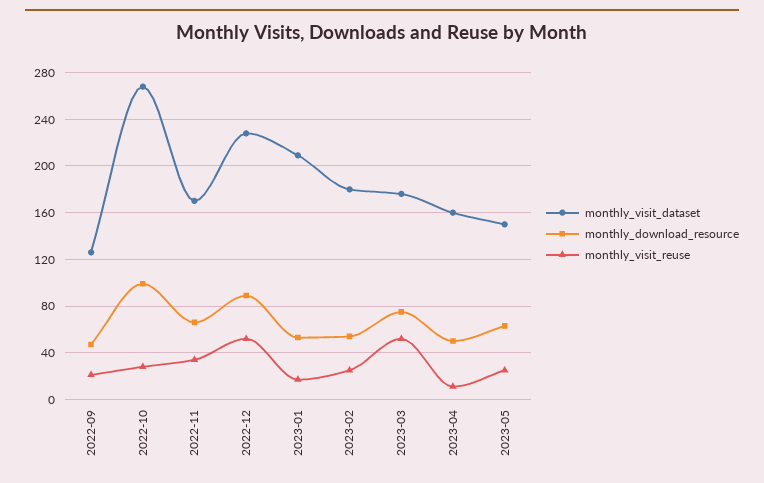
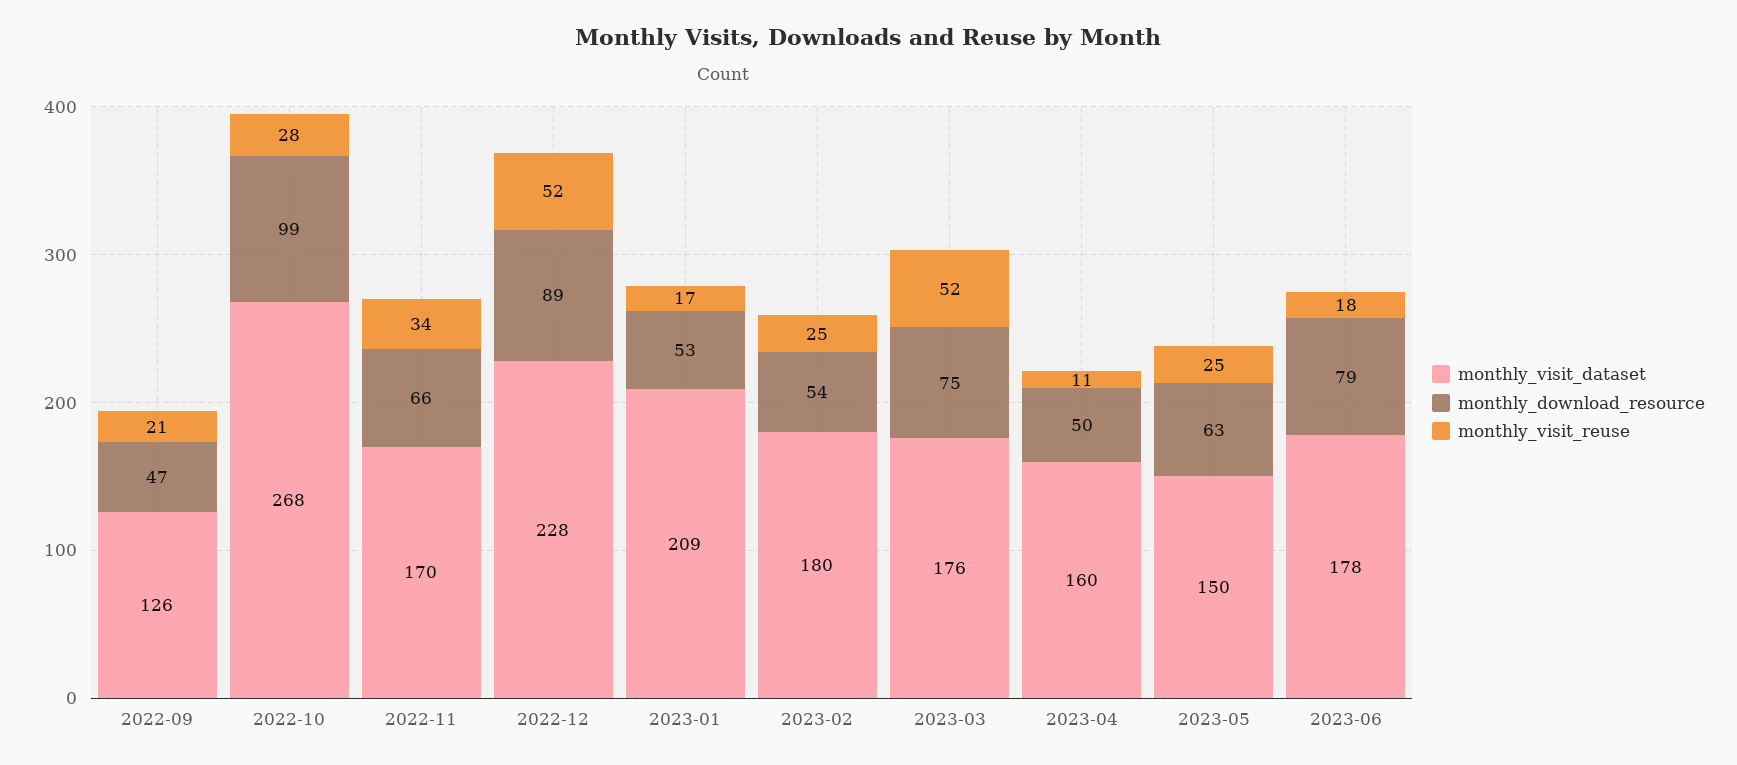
monthly_visit_dataset, 2023-06: none -> 178
monthly_download_resource, 2023-06: none -> 79
monthly_visit_reuse, 2023-06: none -> 18

